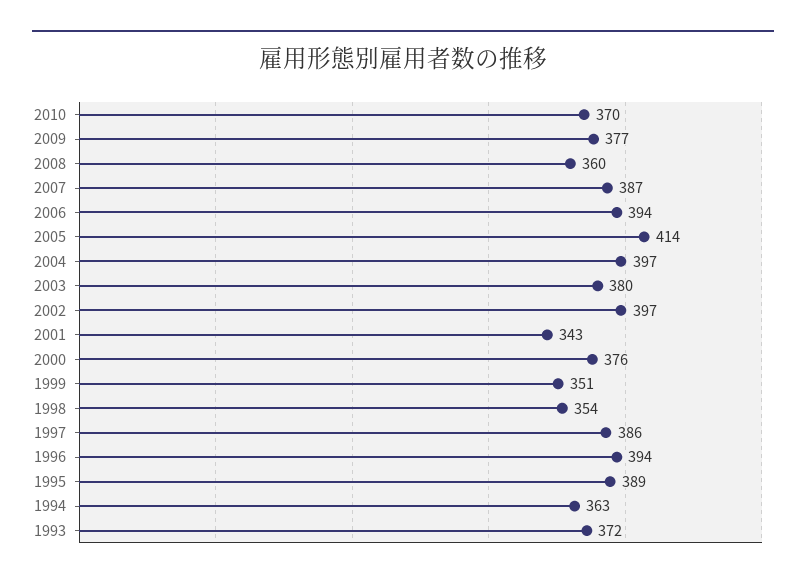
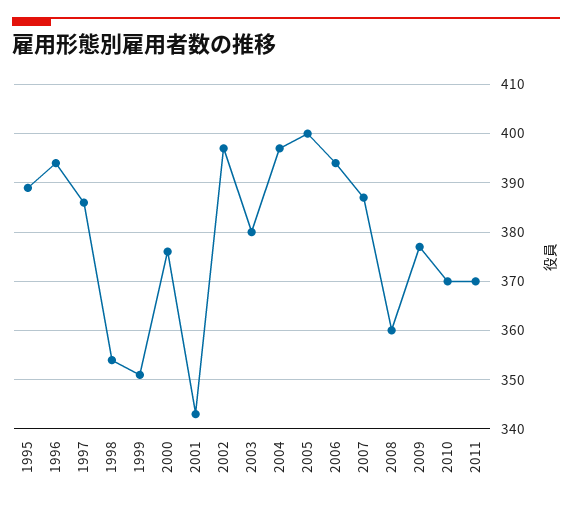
2005: 414 -> 400
1994: 363 -> none
1993: 372 -> none
2011: none -> 370

